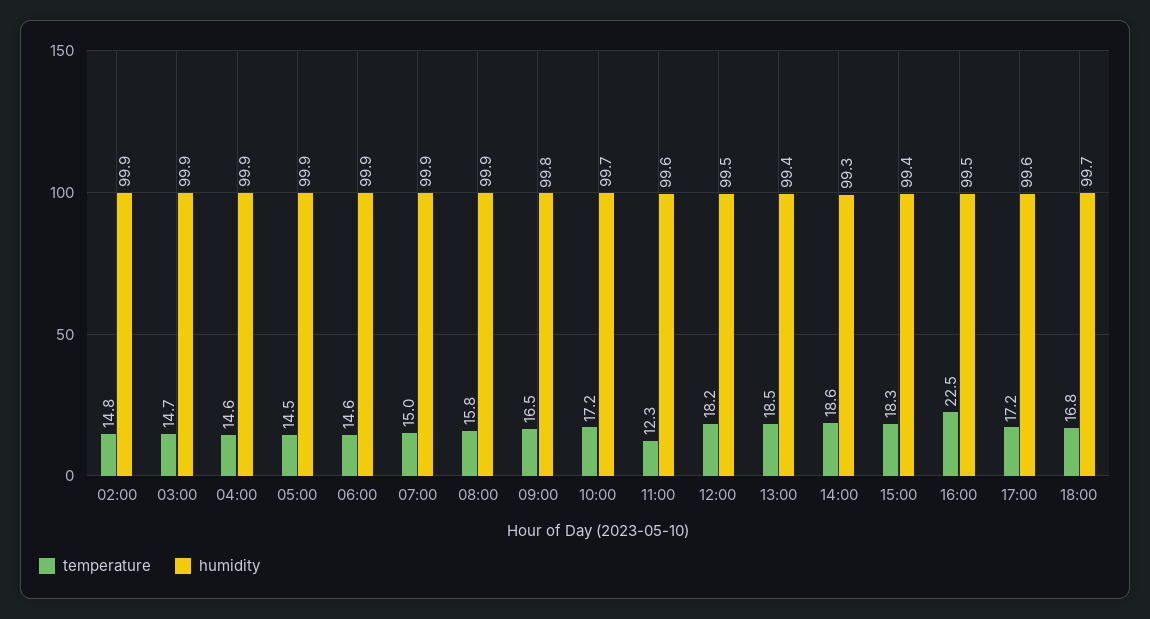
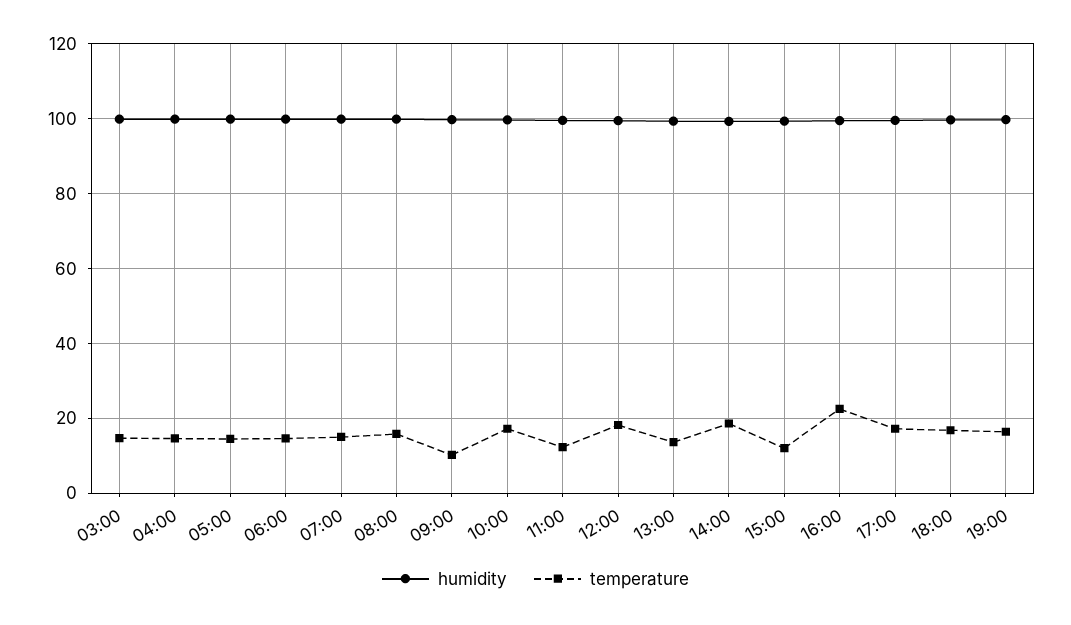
temperature, 02:00: 14.8 -> none
humidity, 02:00: 99.9 -> none
temperature, 09:00: 16.5 -> 10
temperature, 13:00: 18.5 -> 14
temperature, 15:00: 18.3 -> 12
humidity, 19:00: none -> 100
temperature, 19:00: none -> 16

